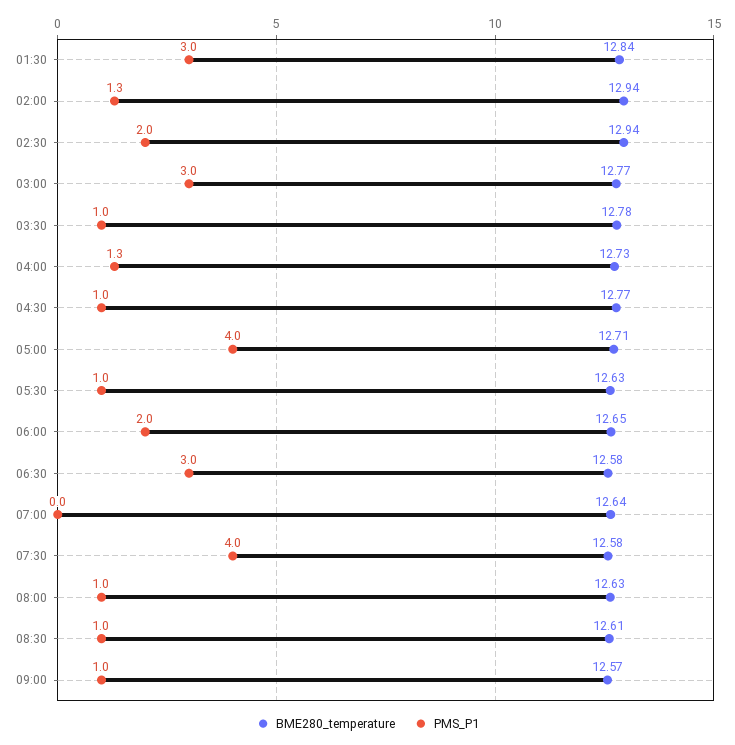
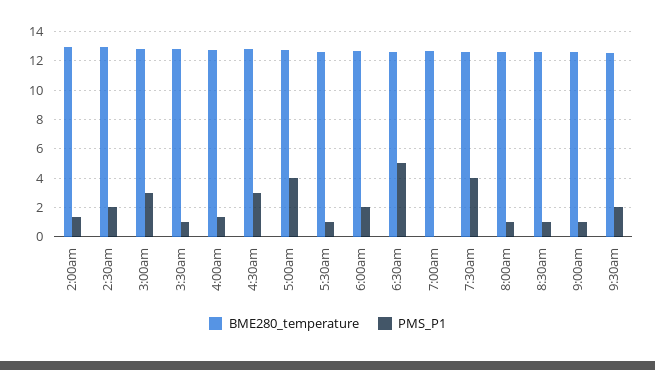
BME280_temperature, 01:30: 12.84 -> none
PMS_P1, 01:30: 3 -> none
PMS_P1, 04:30: 1 -> 3
PMS_P1, 06:30: 3 -> 5
BME280_temperature, 9:30am: none -> 12.5
PMS_P1, 9:30am: none -> 2

